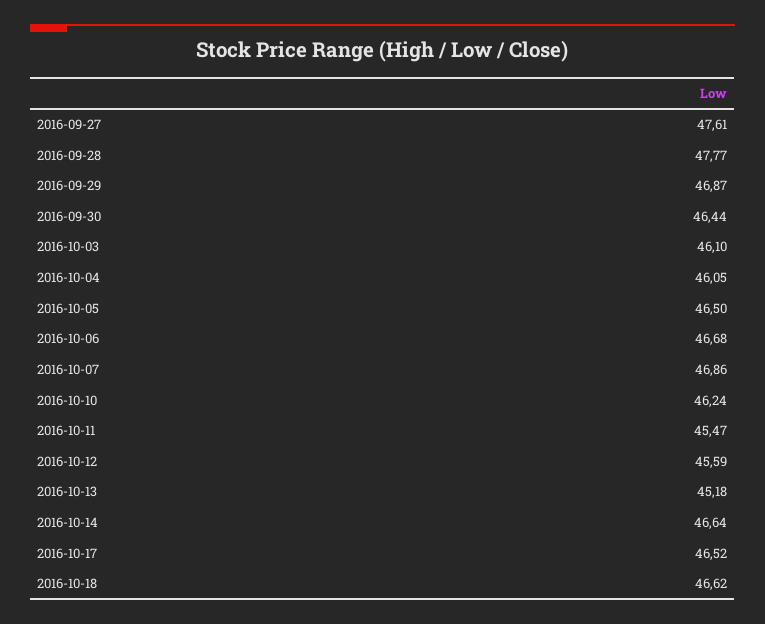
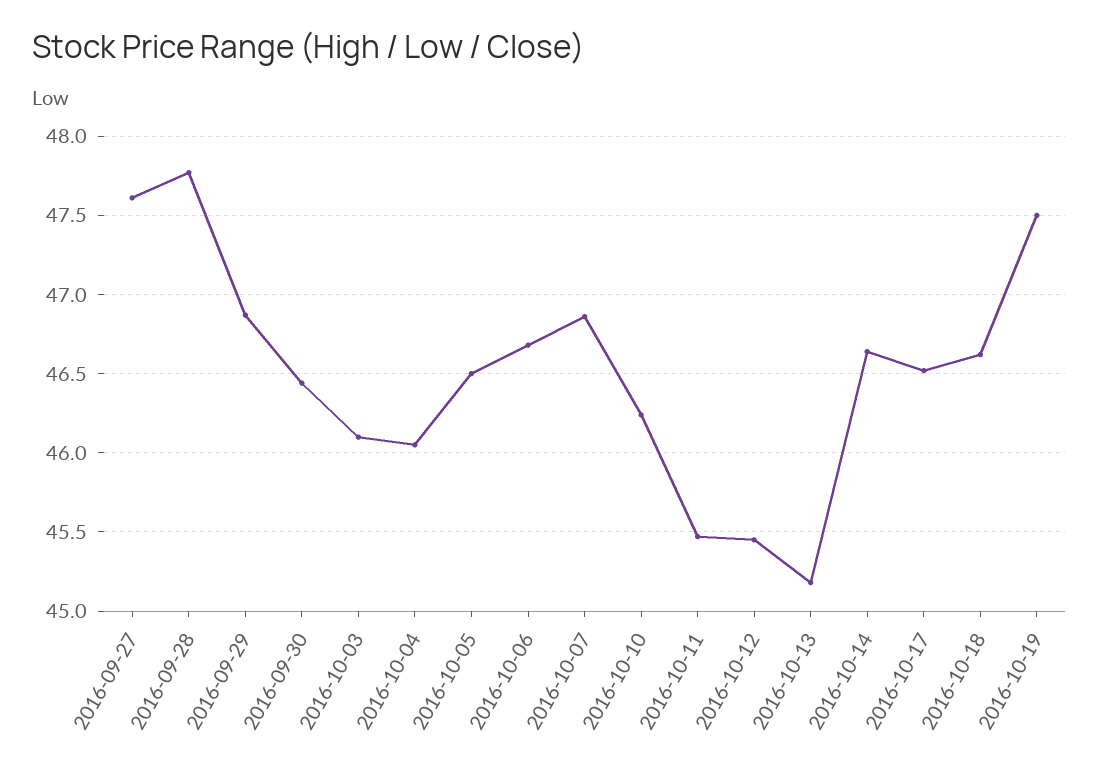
2016-10-12: 45.59 -> 45.45
2016-10-19: none -> 47.5

